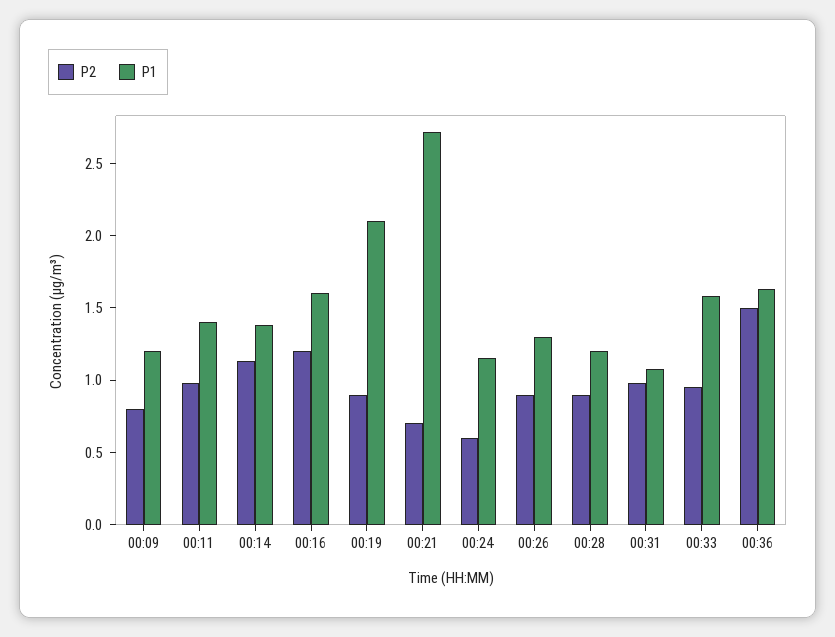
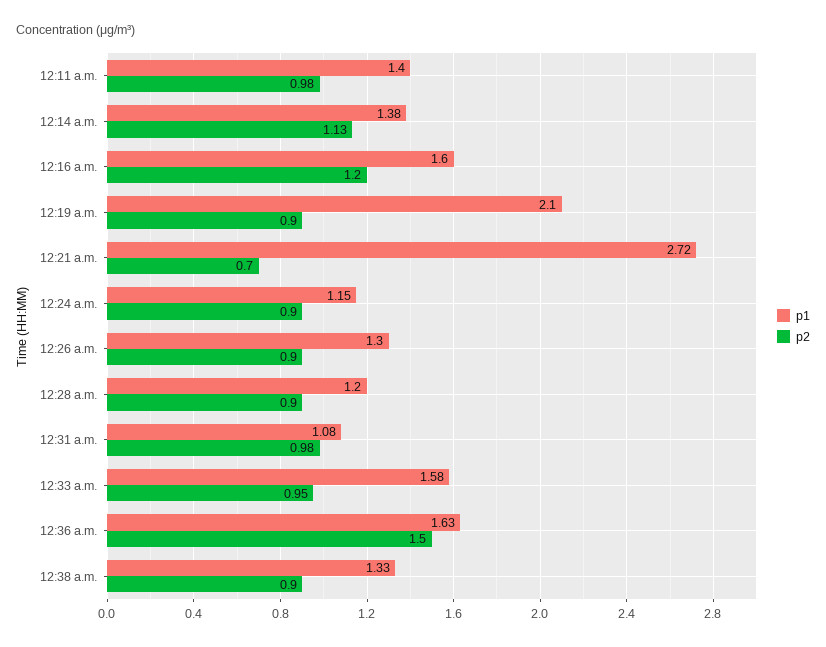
P2, 00:09: 0.8 -> none
P1, 00:09: 1.2 -> none
P2, 00:24: 0.6 -> 0.9
P1, 12:38 a.m.: none -> 1.33
P2, 12:38 a.m.: none -> 0.9

